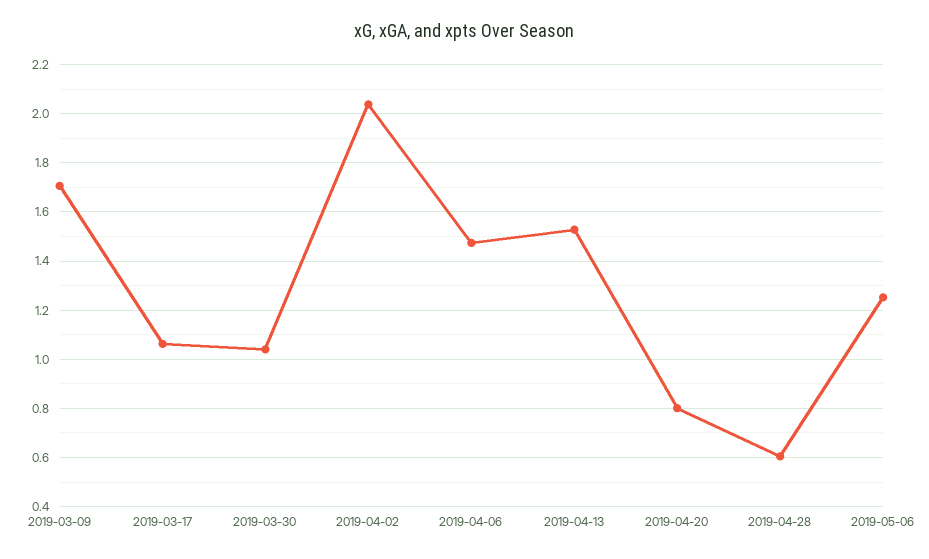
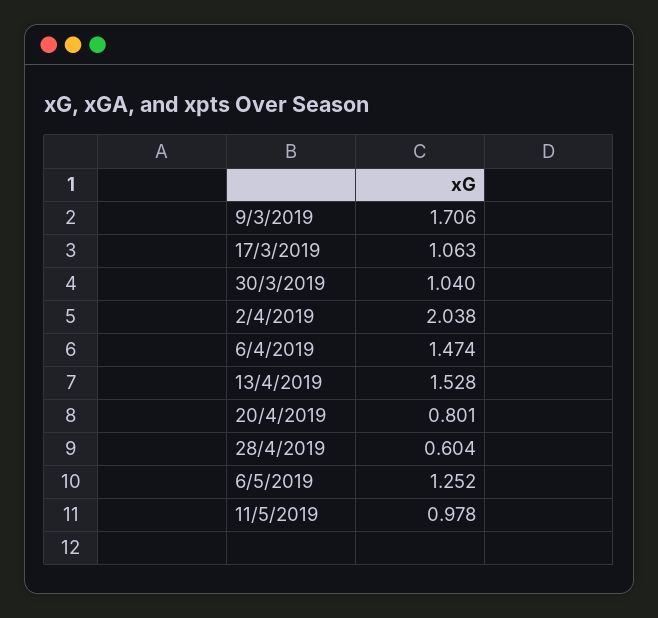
11/5/2019: none -> 0.978

